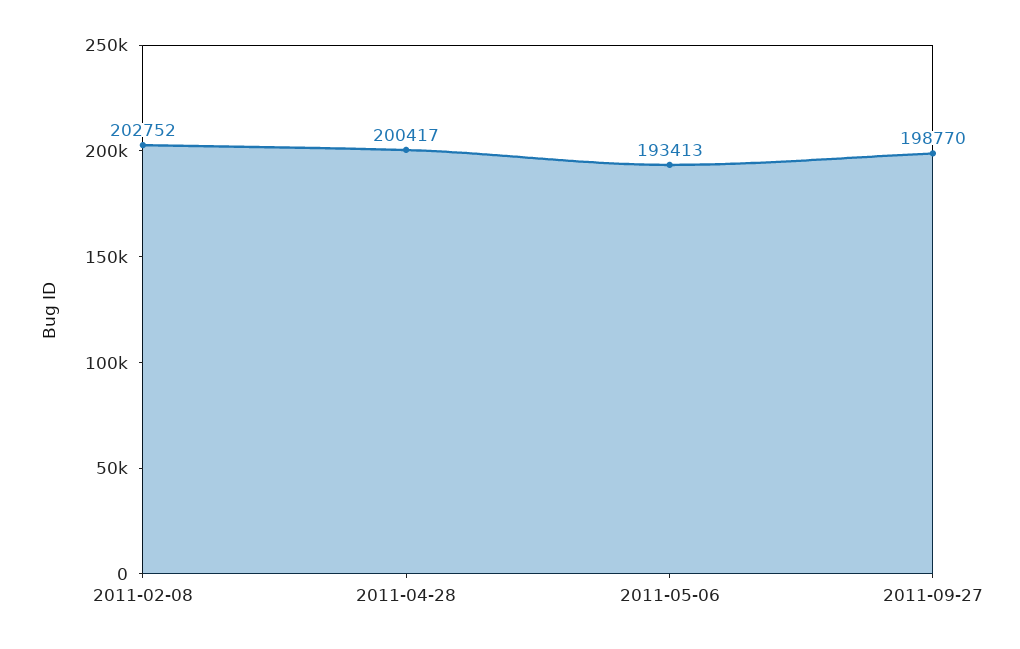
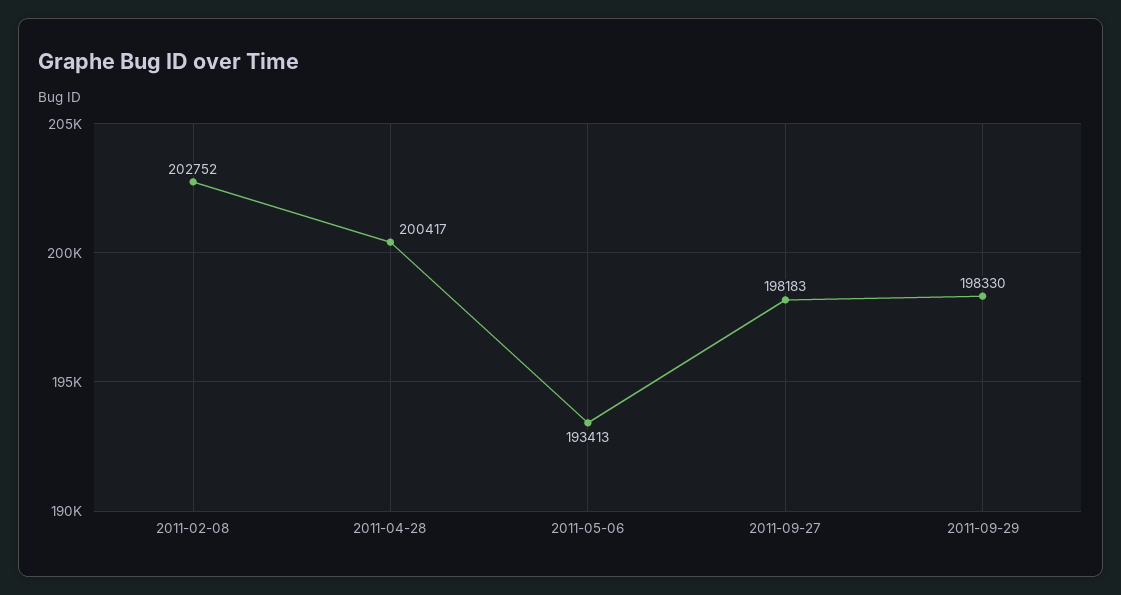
2011-09-27: 198770 -> 198183
2011-09-29: none -> 198330

